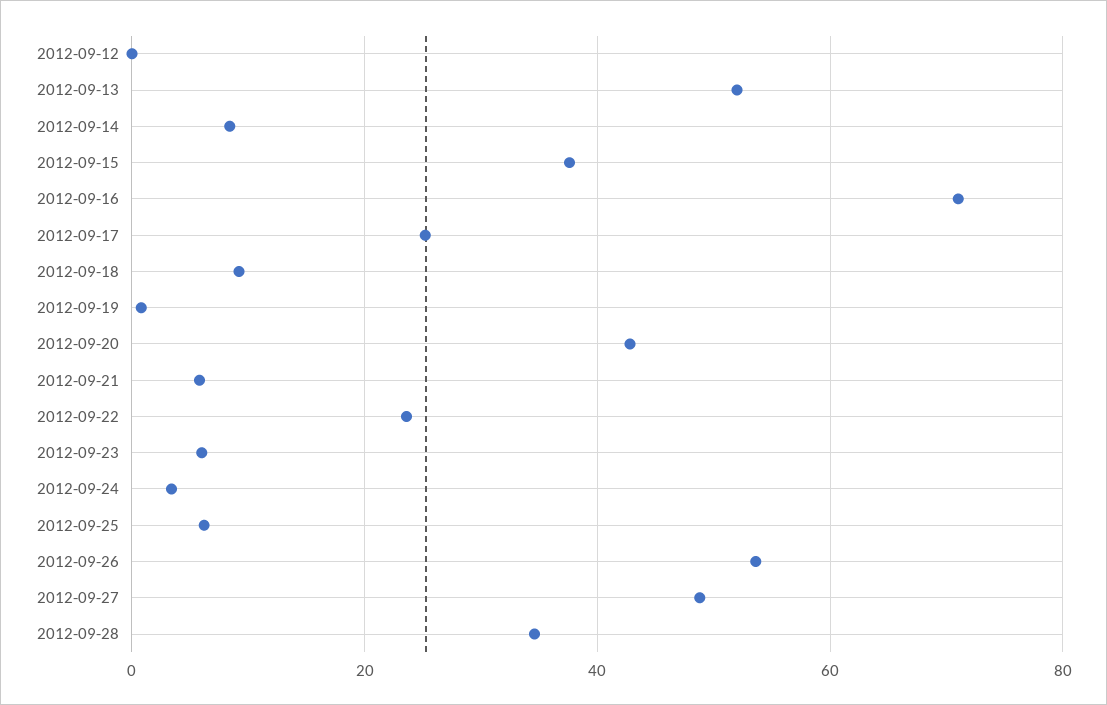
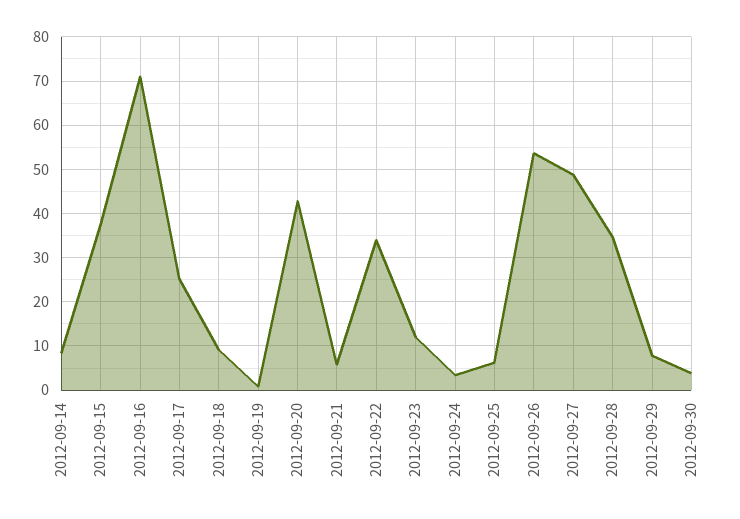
2012-09-12: 0 -> none
2012-09-13: 52 -> none
2012-09-22: 24 -> 34
2012-09-23: 6 -> 12
2012-09-29: none -> 8
2012-09-30: none -> 4

